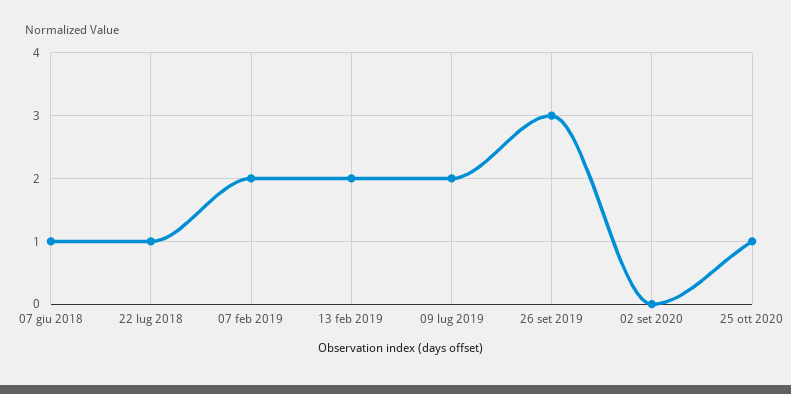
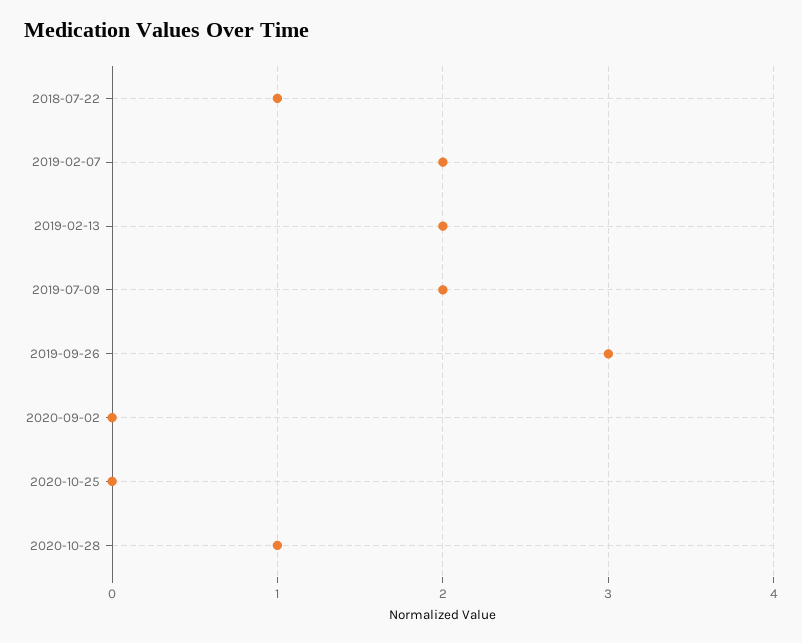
07 giu 2018: 1 -> none
25 ott 2020: 1 -> 0
2020-10-28: none -> 1

